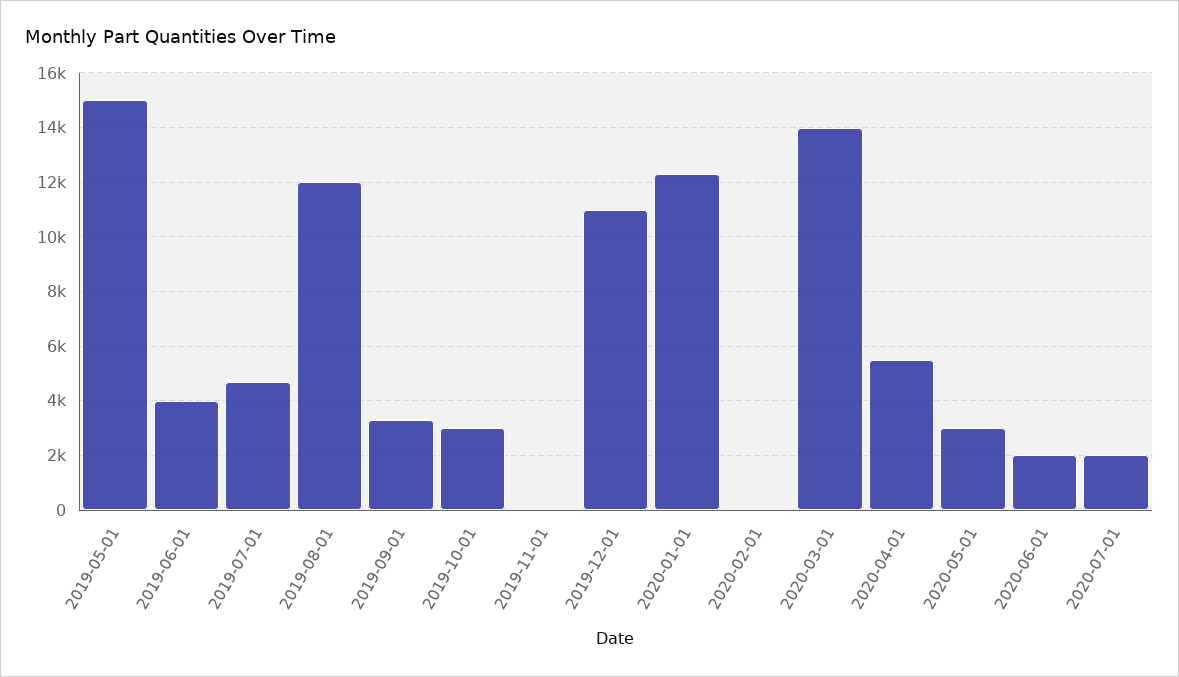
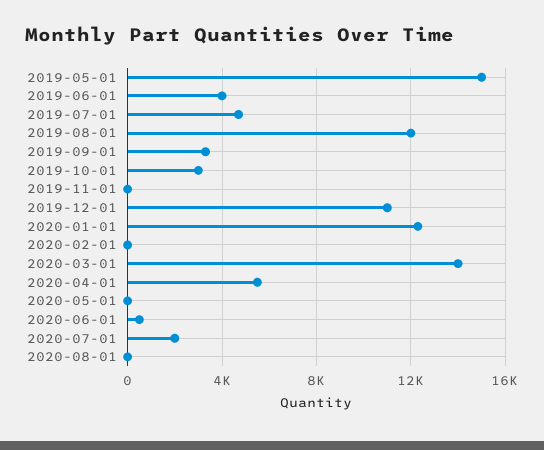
2020-05-01: 3000 -> 0
2020-06-01: 2000 -> 500
2020-08-01: none -> 0

